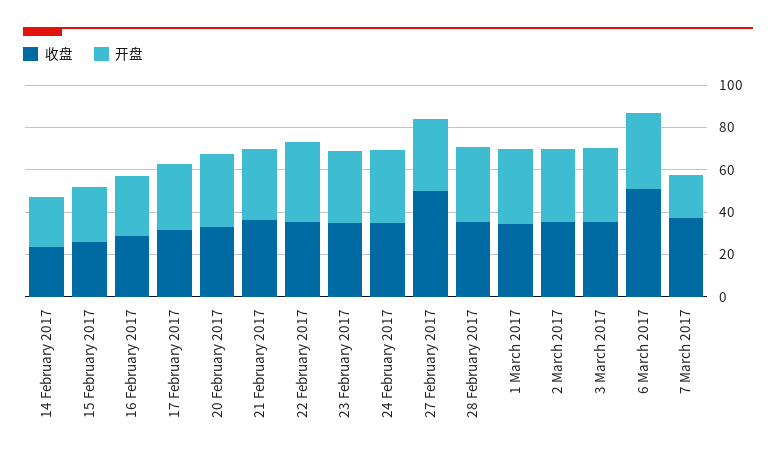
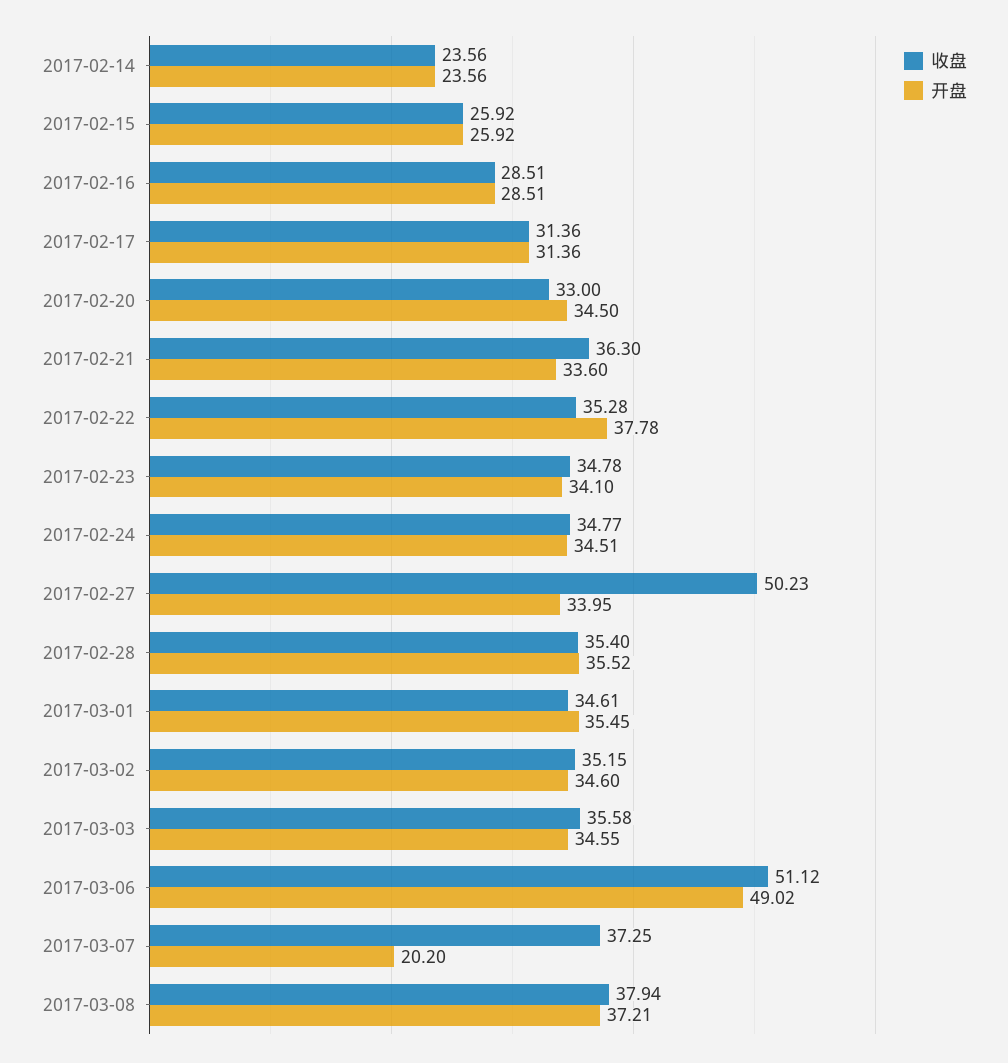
开盘, 6 March 2017: 35 -> 49.02
收盘, 2017-03-08: none -> 37.94
开盘, 2017-03-08: none -> 37.21

